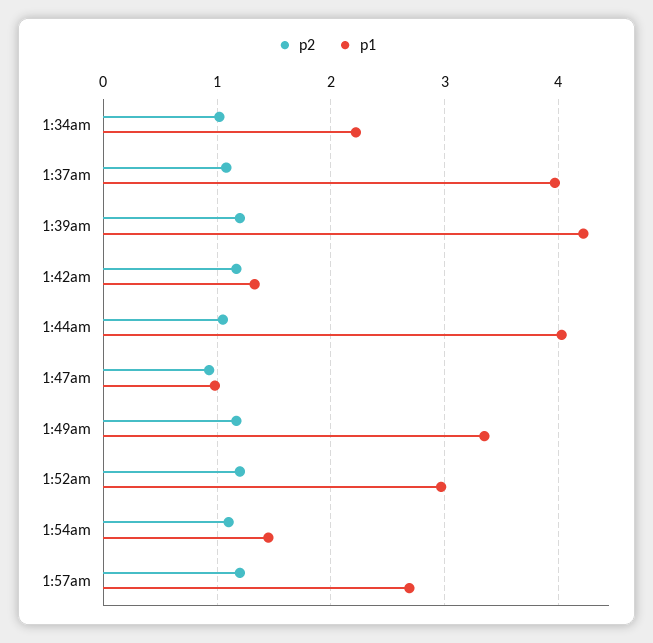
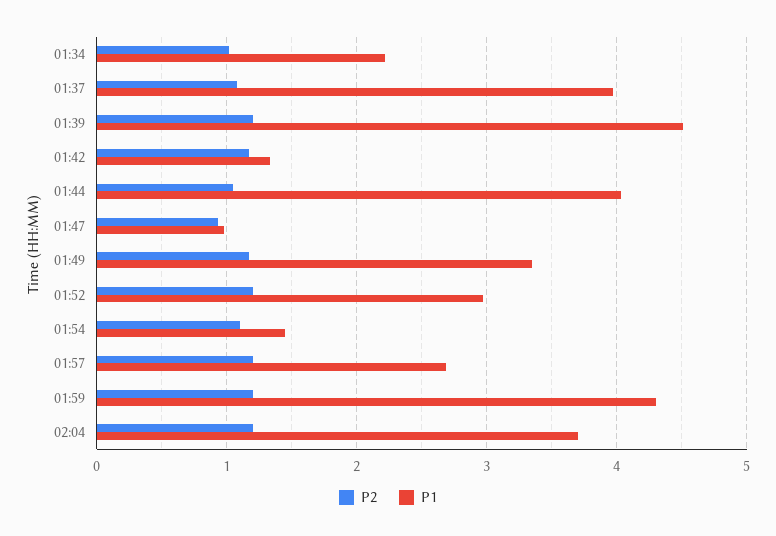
p1, 1:39am: 4.2 -> 4.5
p2, 01:59: none -> 1.2
p1, 01:59: none -> 4.3
p2, 02:04: none -> 1.2
p1, 02:04: none -> 3.7

